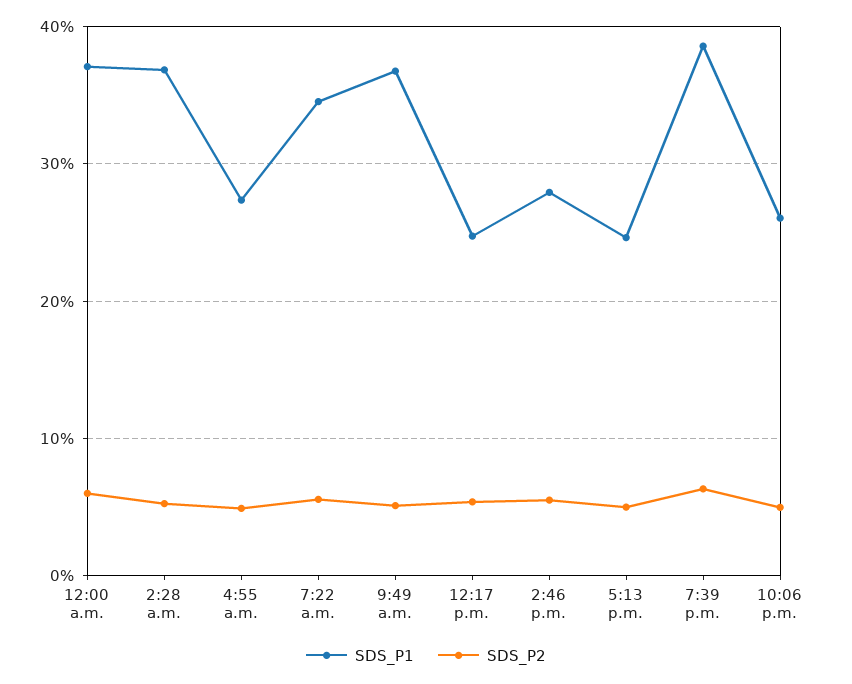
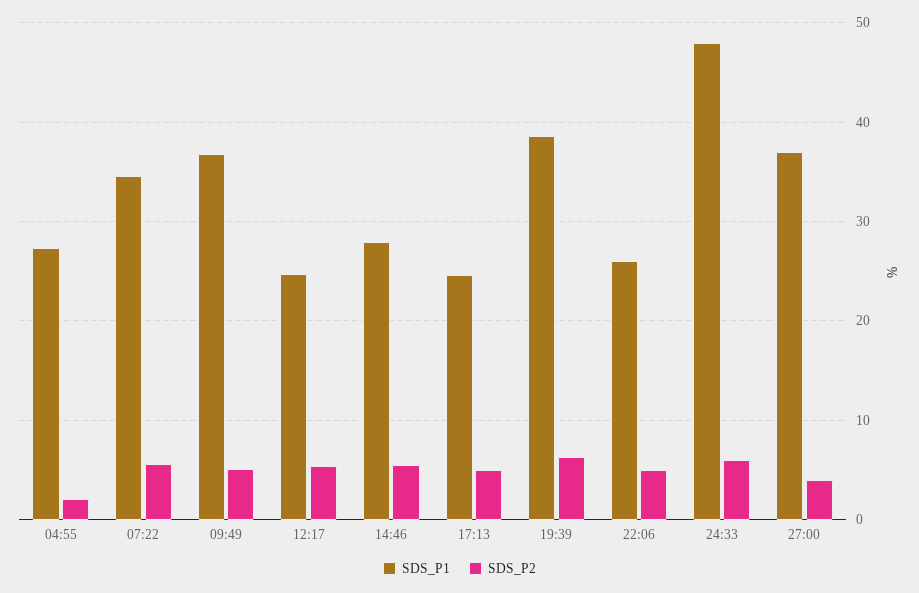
SDS_P1, 12:00 a.m.: 37 -> none
SDS_P2, 12:00 a.m.: 6 -> none
SDS_P1, 2:28 a.m.: 37 -> none
SDS_P2, 2:28 a.m.: 5 -> none
SDS_P2, 4:55 a.m.: 5 -> 2
SDS_P1, 24:33: none -> 48
SDS_P2, 24:33: none -> 6
SDS_P1, 27:00: none -> 37
SDS_P2, 27:00: none -> 4

